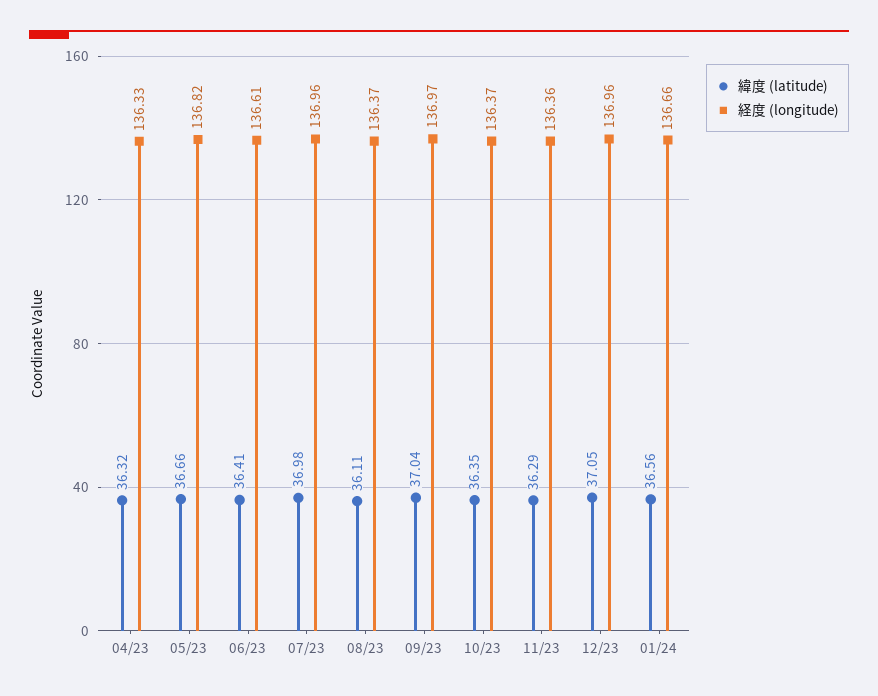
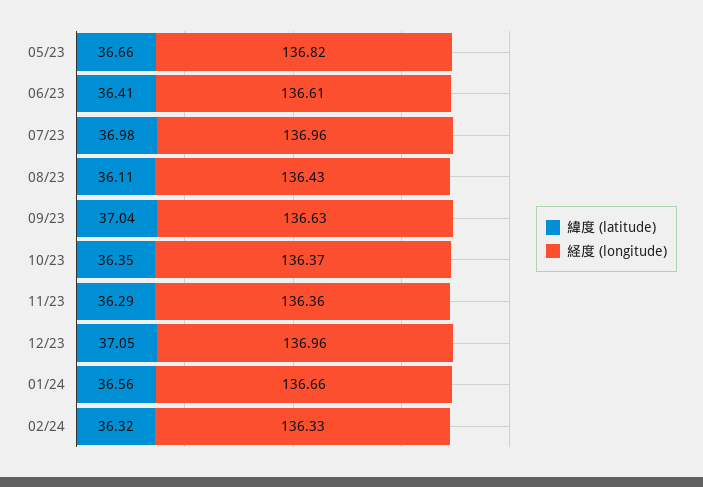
緯度 (latitude), 04/23: 36.32 -> none
経度 (longitude), 04/23: 136.33 -> none
経度 (longitude), 08/23: 136.37 -> 136.43
経度 (longitude), 09/23: 136.97 -> 136.63
緯度 (latitude), 02/24: none -> 36.32
経度 (longitude), 02/24: none -> 136.33

